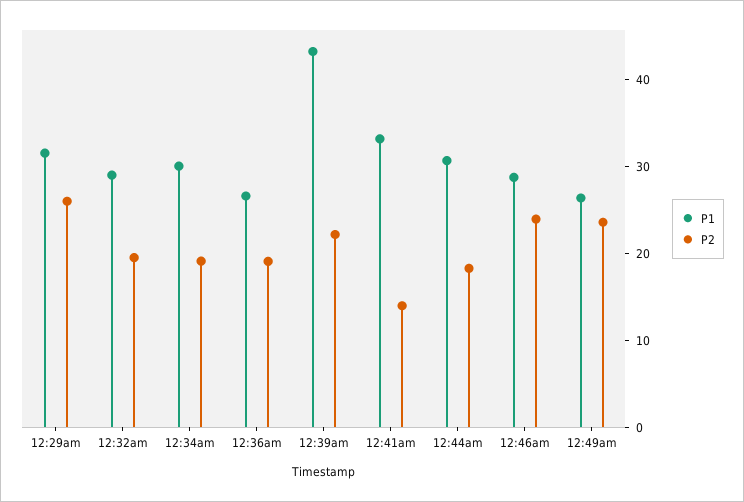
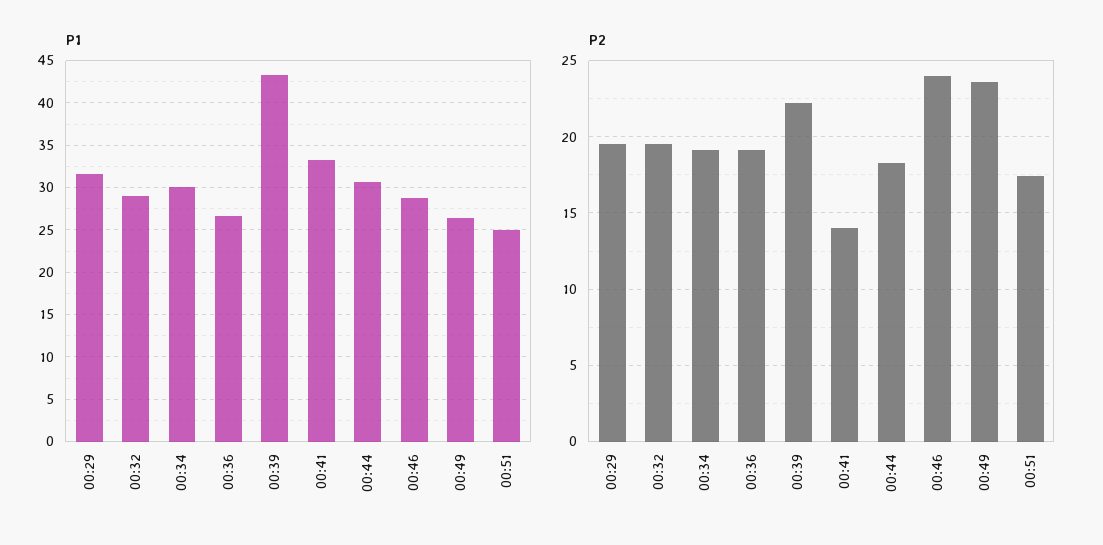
P2, 12:29am: 26 -> 19.5
P1, 00:51: none -> 25
P2, 00:51: none -> 17.5

